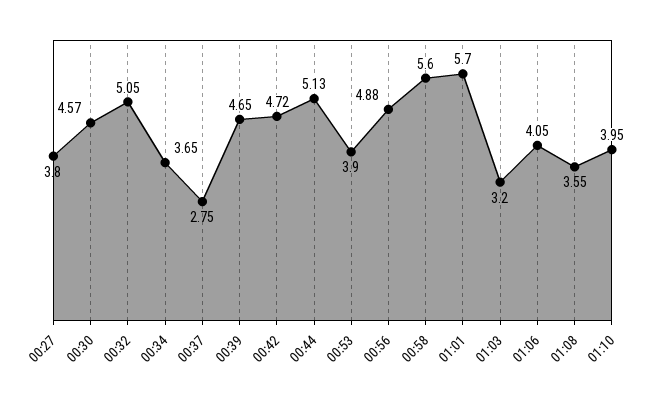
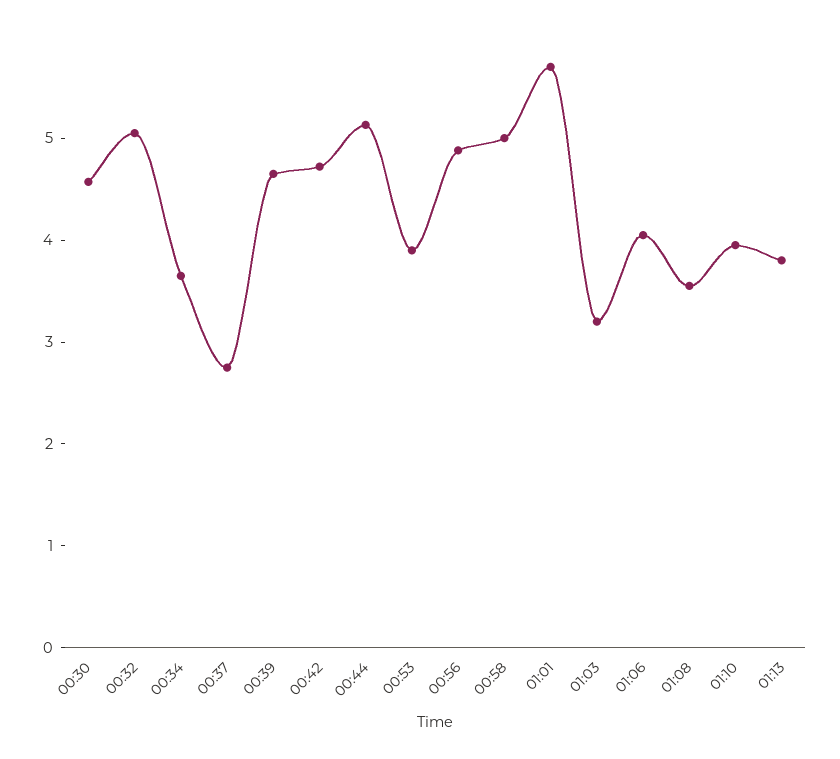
00:27: 3.8 -> none
00:58: 5.6 -> 5
01:13: none -> 3.8

